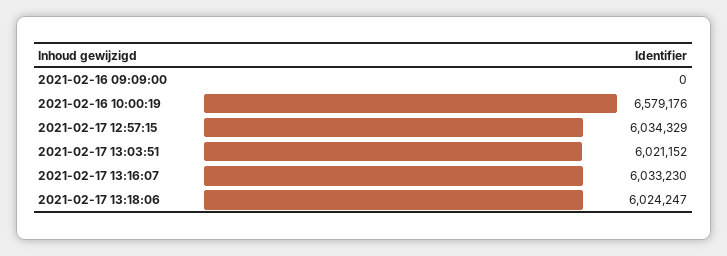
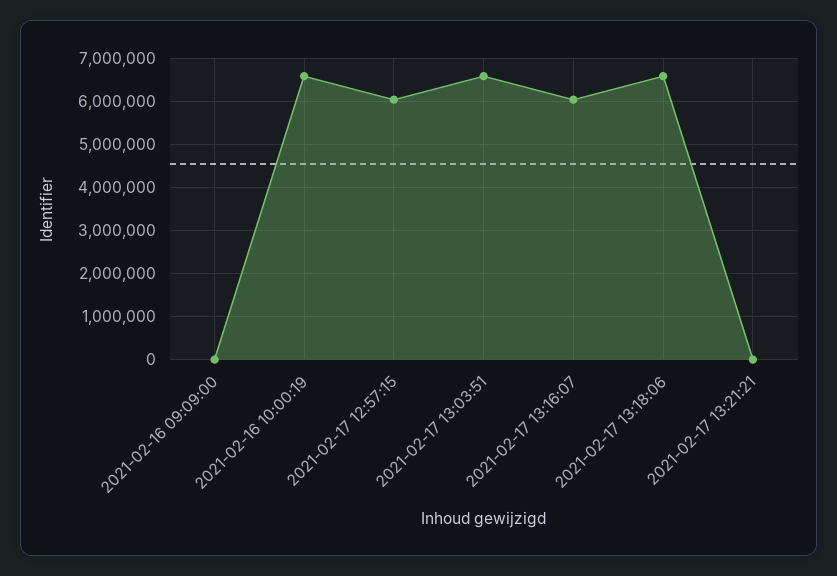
2021-02-17 13:03:51: 6021152 -> 6600000
2021-02-17 13:18:06: 6024247 -> 6600000
2021-02-17 13:21:21: none -> 0

